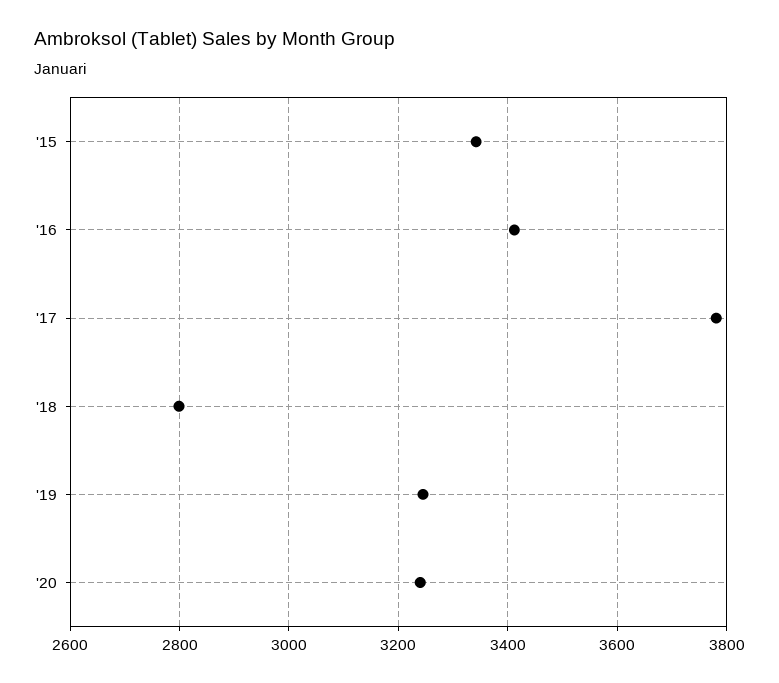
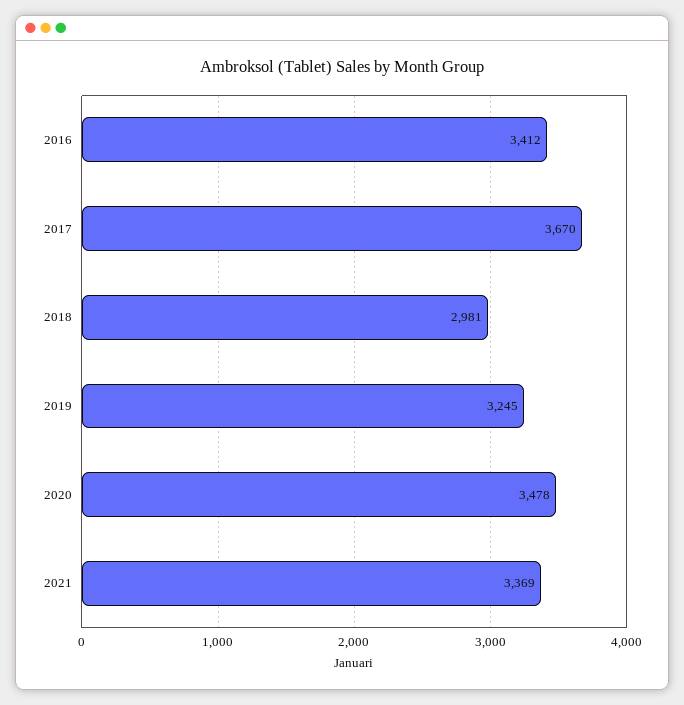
'15: 3340 -> none
'17: 3780 -> 3670
'18: 2800 -> 2981
'20: 3240 -> 3478
2021: none -> 3369

